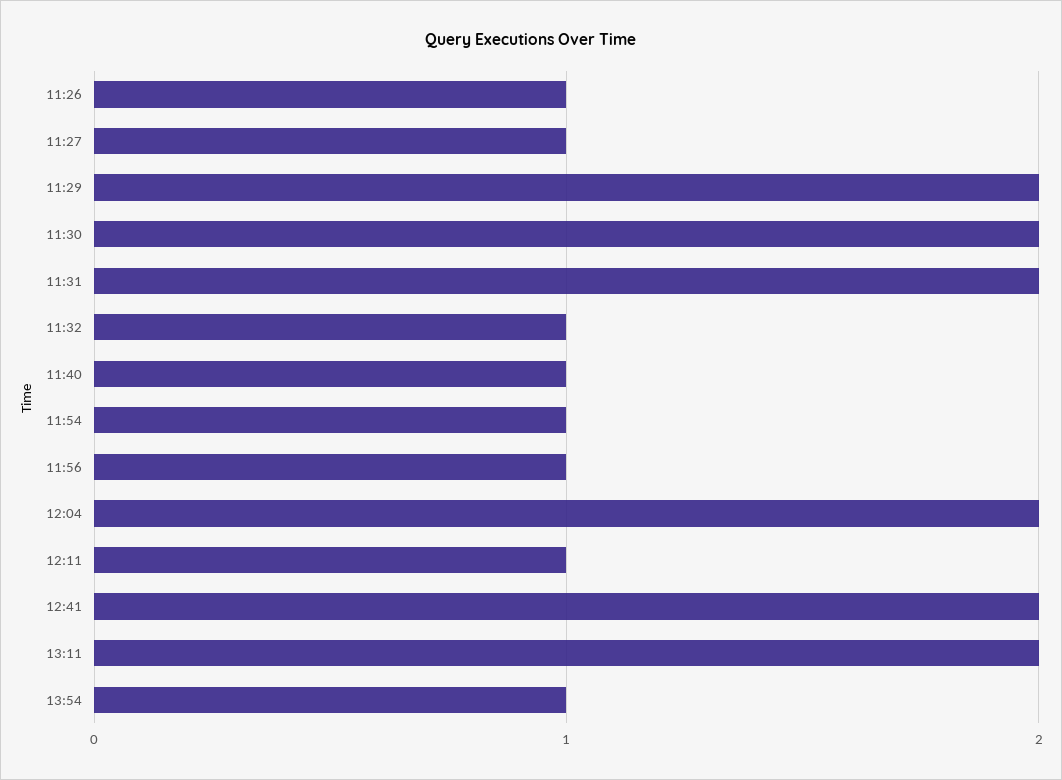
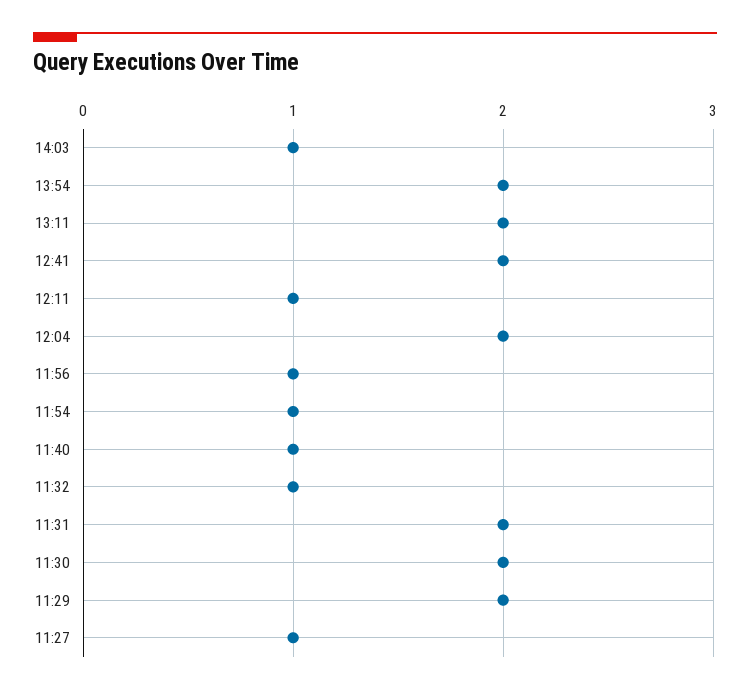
11:26: 1 -> none
13:54: 1 -> 2
14:03: none -> 1

